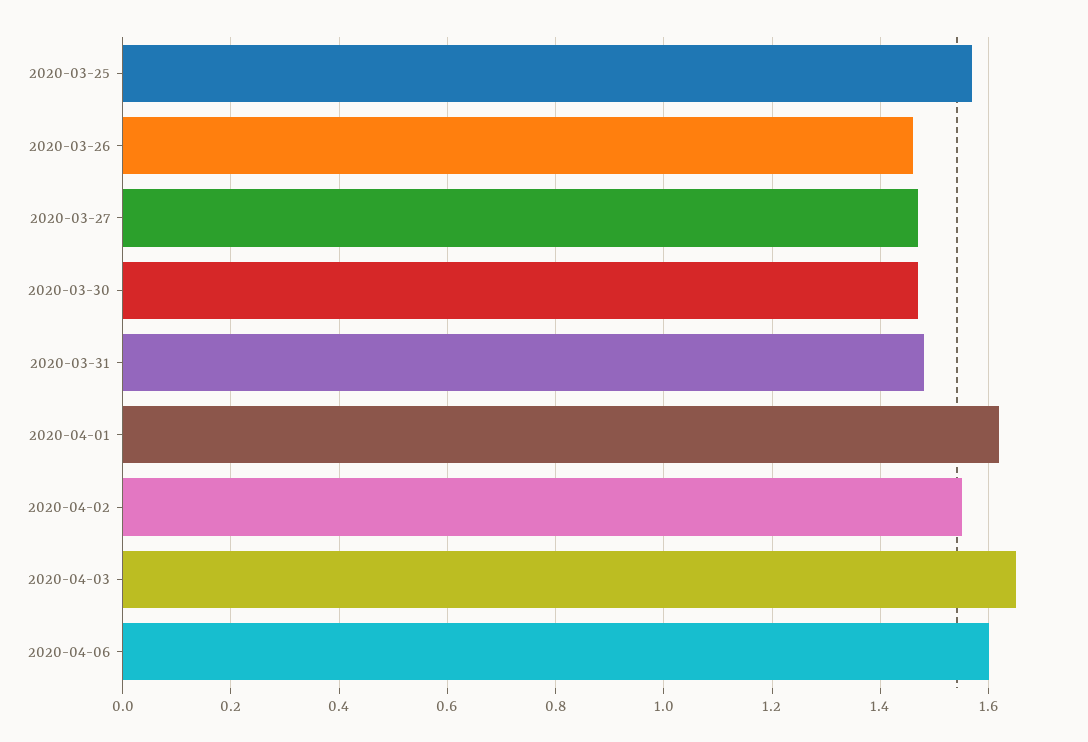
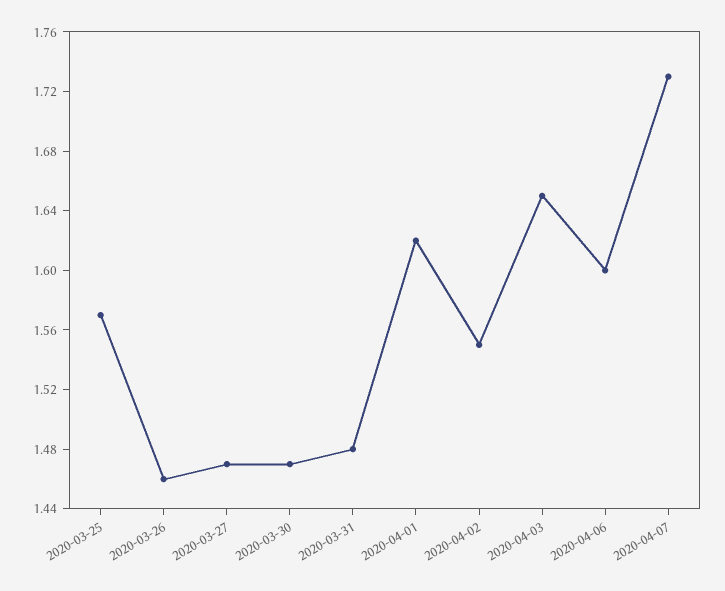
2020-04-07: none -> 1.73

